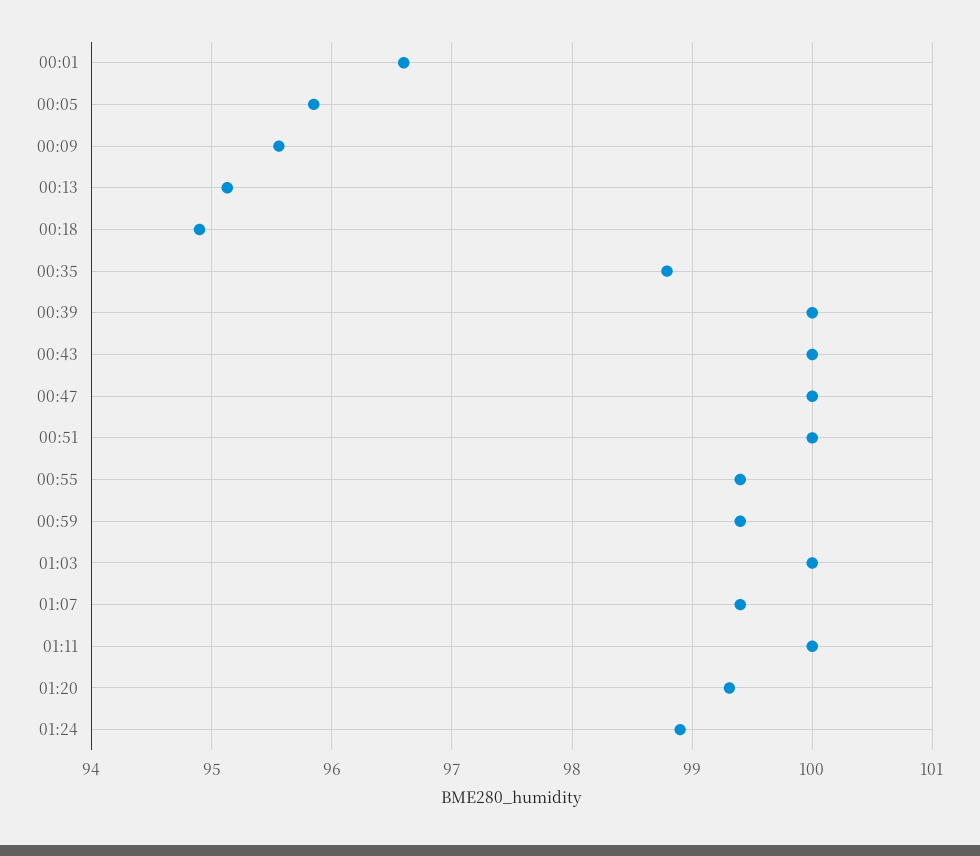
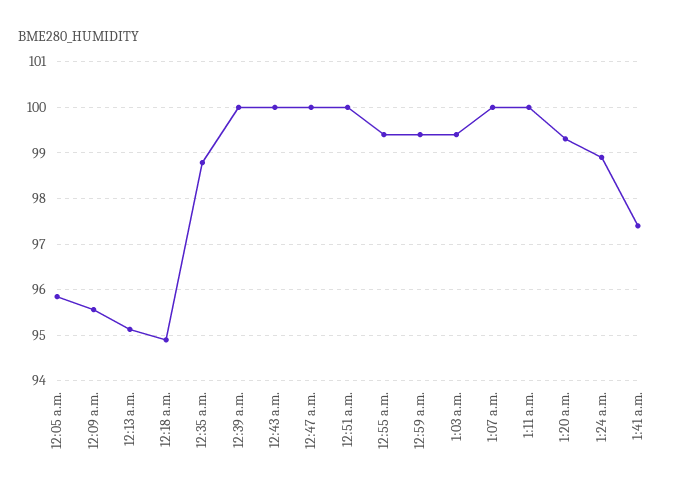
00:01: 96.6 -> none
01:03: 100 -> 99.4
01:07: 99.4 -> 100
1:41 a.m.: none -> 97.4

